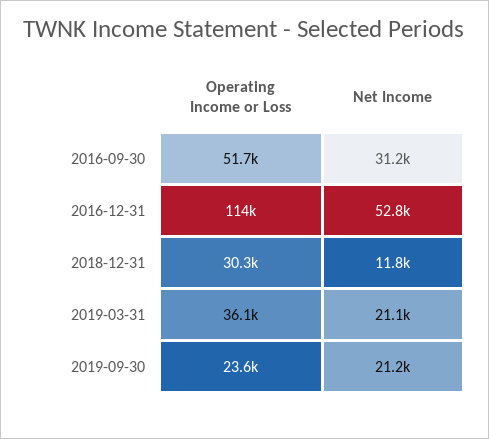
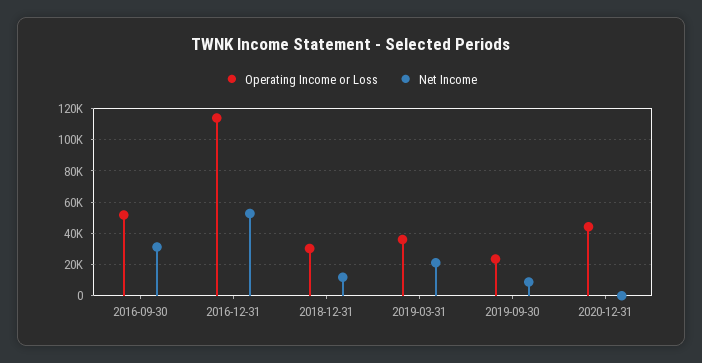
Net Income, 2019-09-30: 21200 -> 10000
Operating Income or Loss, 2020-12-31: none -> 45000
Net Income, 2020-12-31: none -> 0

